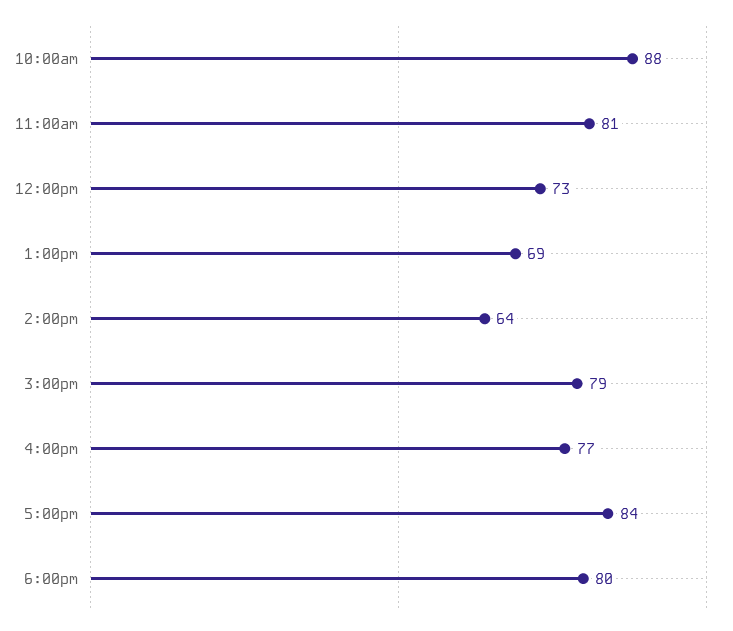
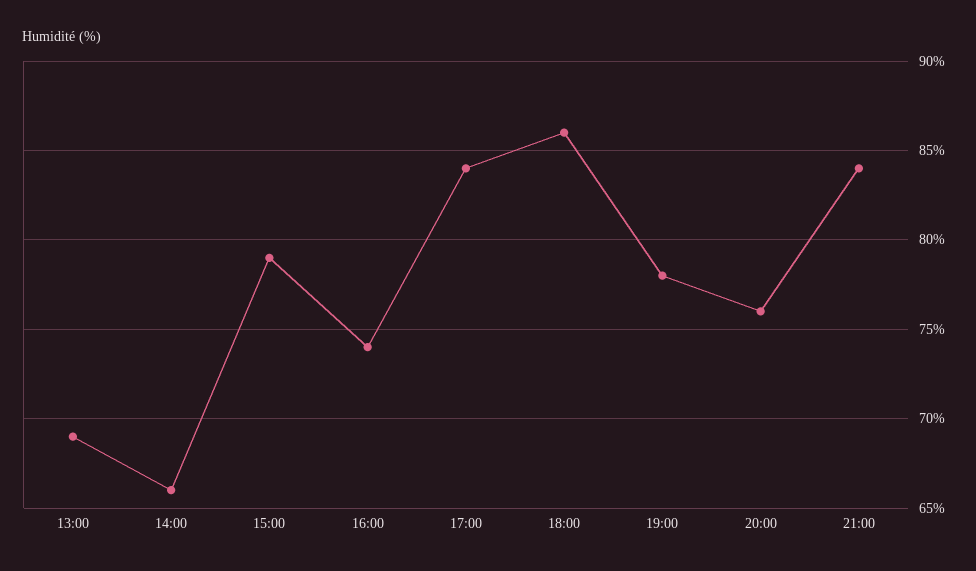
10:00am: 88 -> none
11:00am: 81 -> none
12:00pm: 73 -> none
2:00pm: 64 -> 66
4:00pm: 77 -> 74
6:00pm: 80 -> 86
19:00: none -> 78
20:00: none -> 76
21:00: none -> 84

